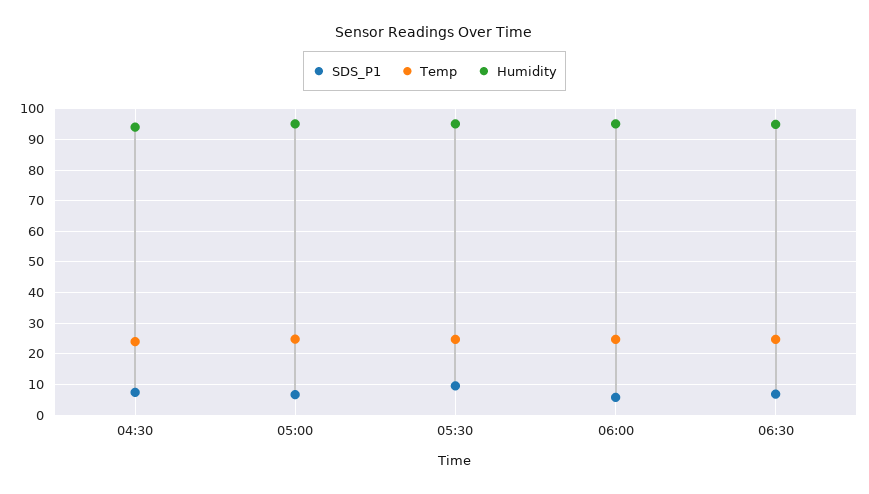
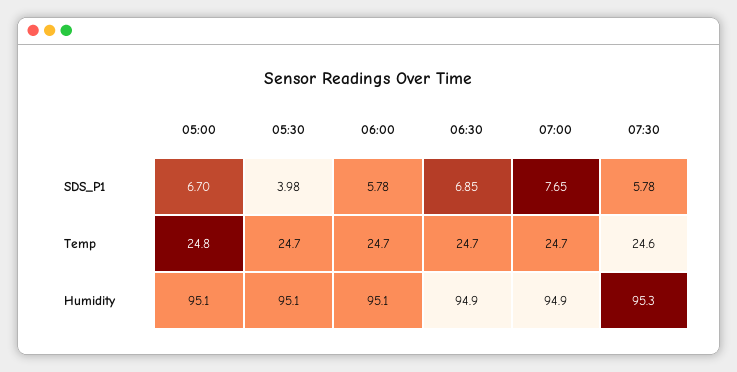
SDS_P1, 04:30: 8 -> none
Temp, 04:30: 24 -> none
Humidity, 04:30: 94 -> none
SDS_P1, 05:30: 10 -> 3.98
SDS_P1, 07:00: none -> 7.65
SDS_P1, 07:30: none -> 5.78
Temp, 07:00: none -> 24.7
Temp, 07:30: none -> 24.6
Humidity, 07:00: none -> 94.9
Humidity, 07:30: none -> 95.3

